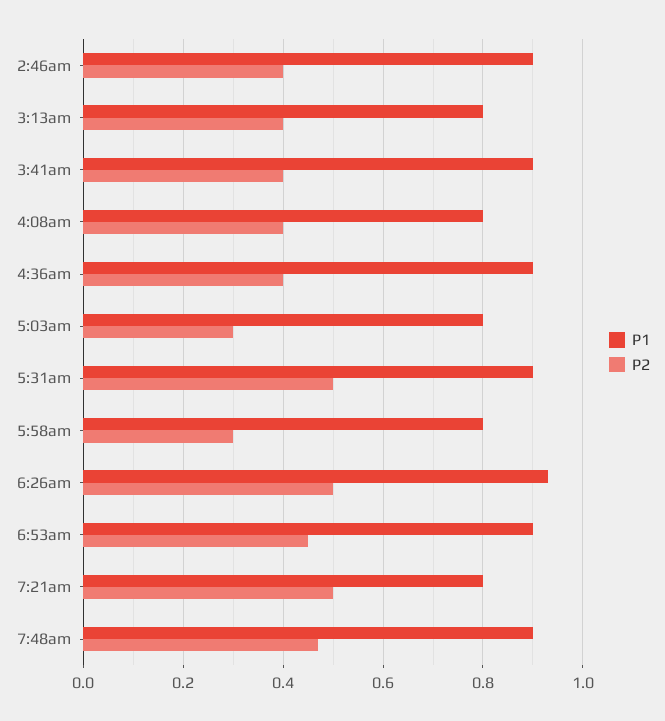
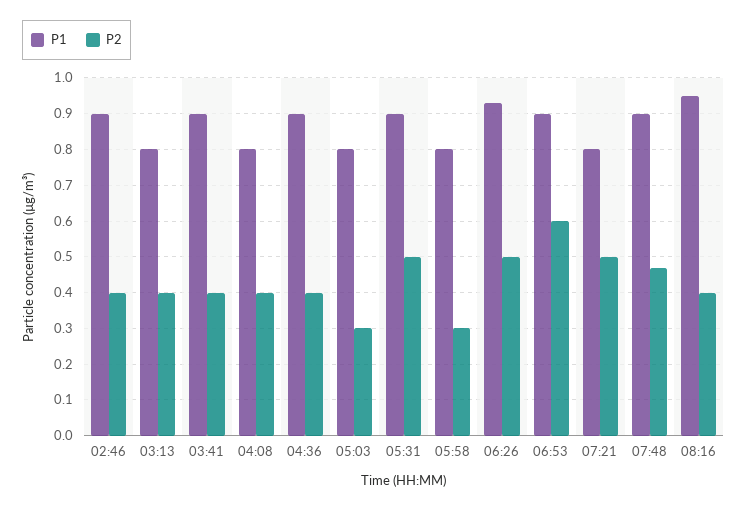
P2, 6:53am: 0.45 -> 0.6
P1, 08:16: none -> 0.95
P2, 08:16: none -> 0.4

